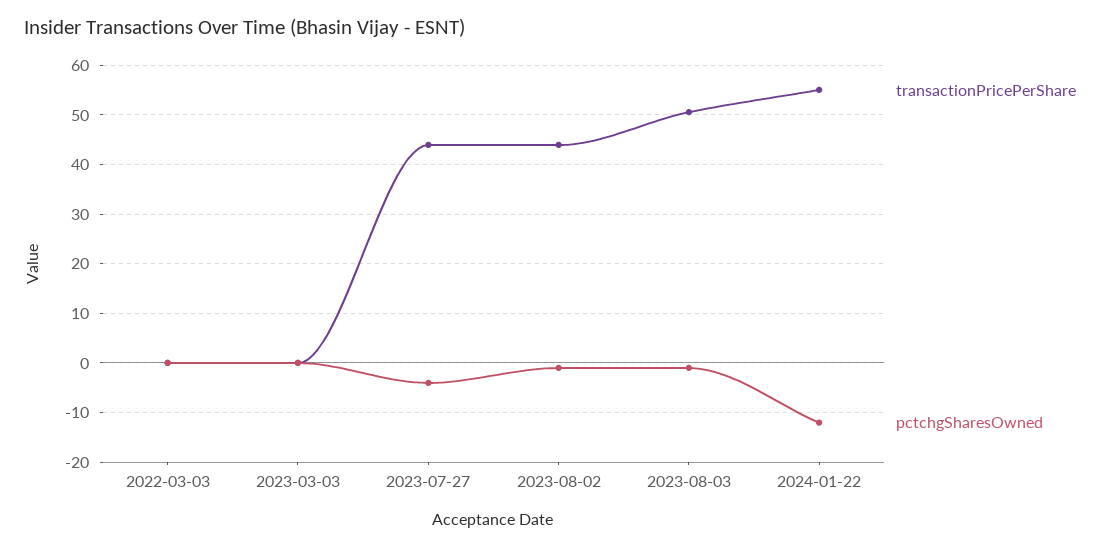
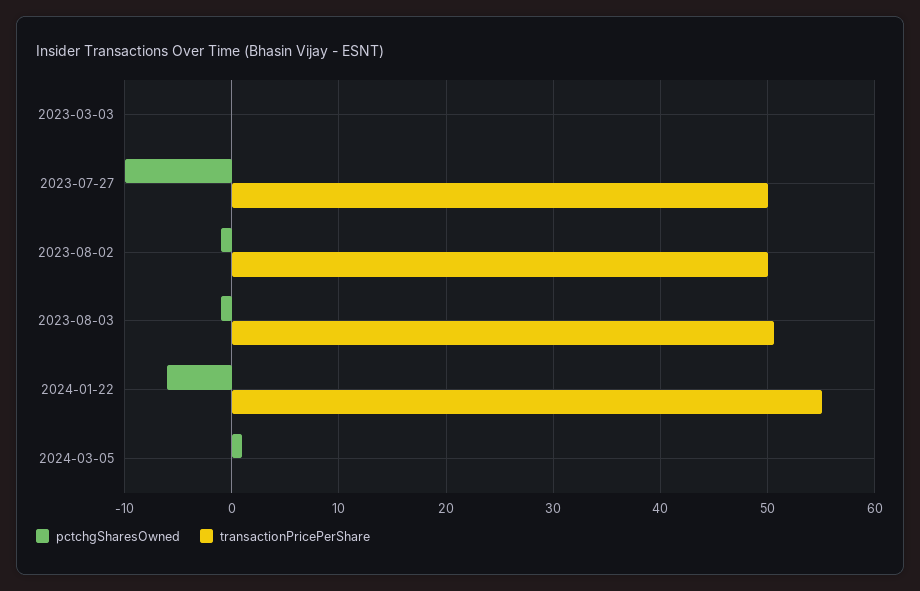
transactionPricePerShare, 2022-03-03: 0 -> none
pctchgSharesOwned, 2022-03-03: 0 -> none
transactionPricePerShare, 2023-07-27: 44 -> 50
pctchgSharesOwned, 2023-07-27: -4 -> -10
transactionPricePerShare, 2023-08-02: 44 -> 50
pctchgSharesOwned, 2024-01-22: -12 -> -6
pctchgSharesOwned, 2024-03-05: none -> 1
transactionPricePerShare, 2024-03-05: none -> 0

